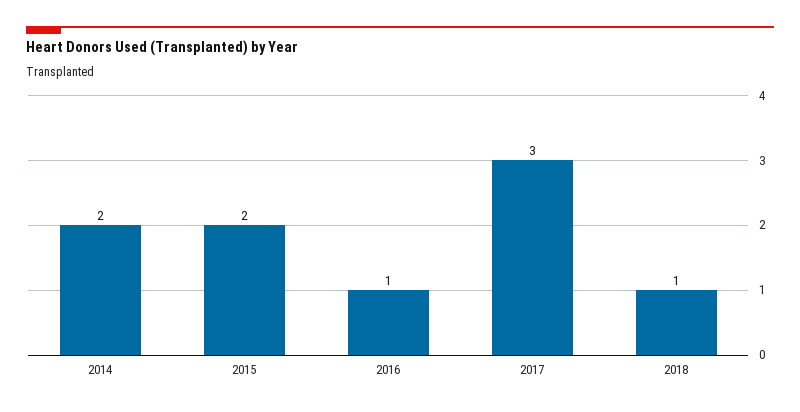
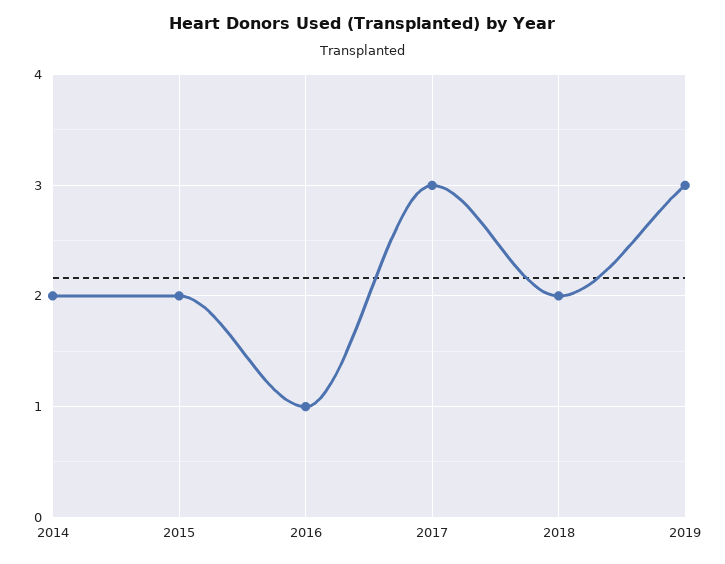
2018: 1 -> 2
2019: none -> 3

